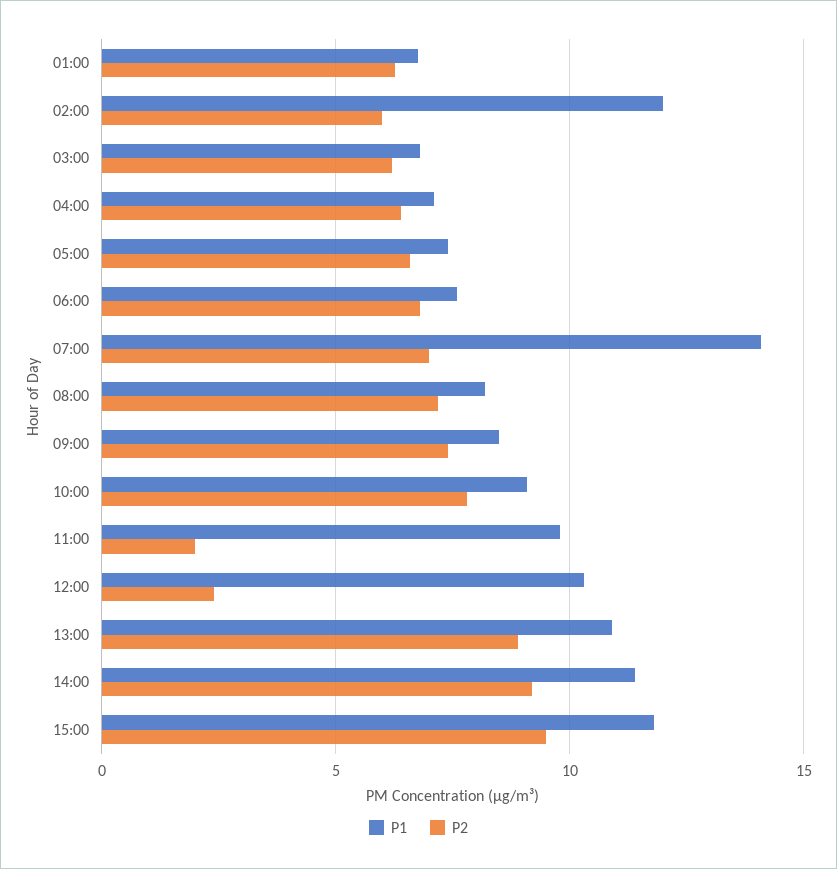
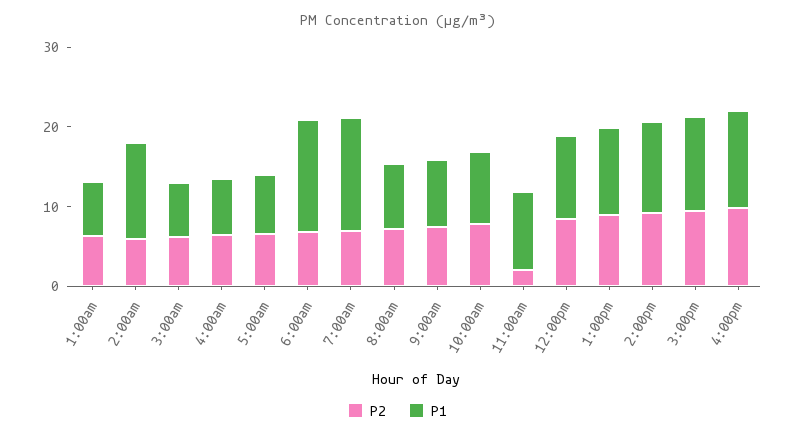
P1, 06:00: 7.5 -> 14
P2, 12:00: 2.5 -> 8
P2, 4:00pm: none -> 10
P1, 4:00pm: none -> 12

